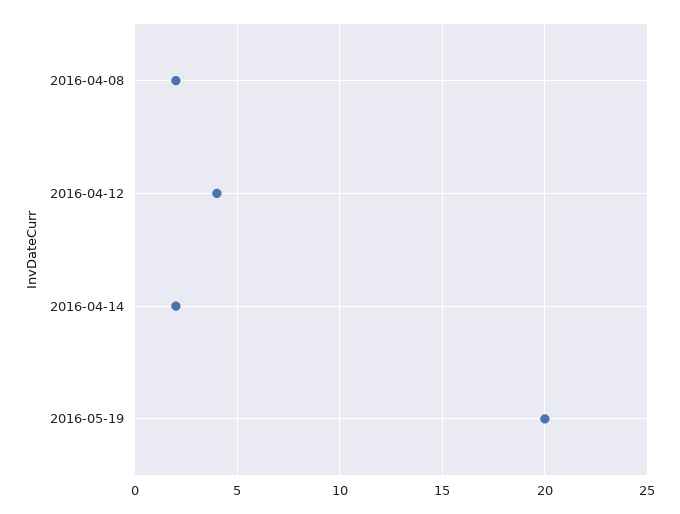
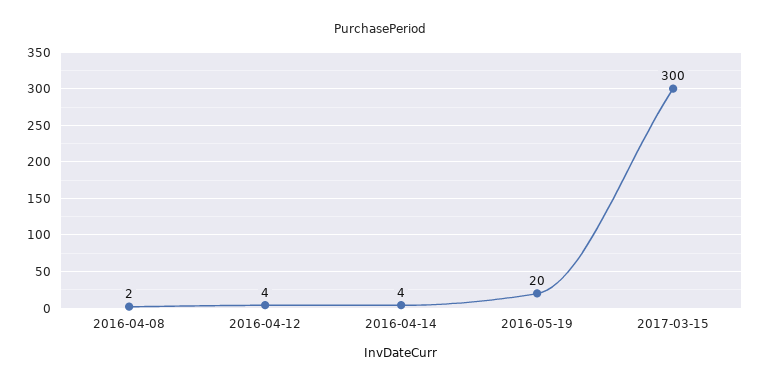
2016-04-14: 2 -> 4
2017-03-15: none -> 300

